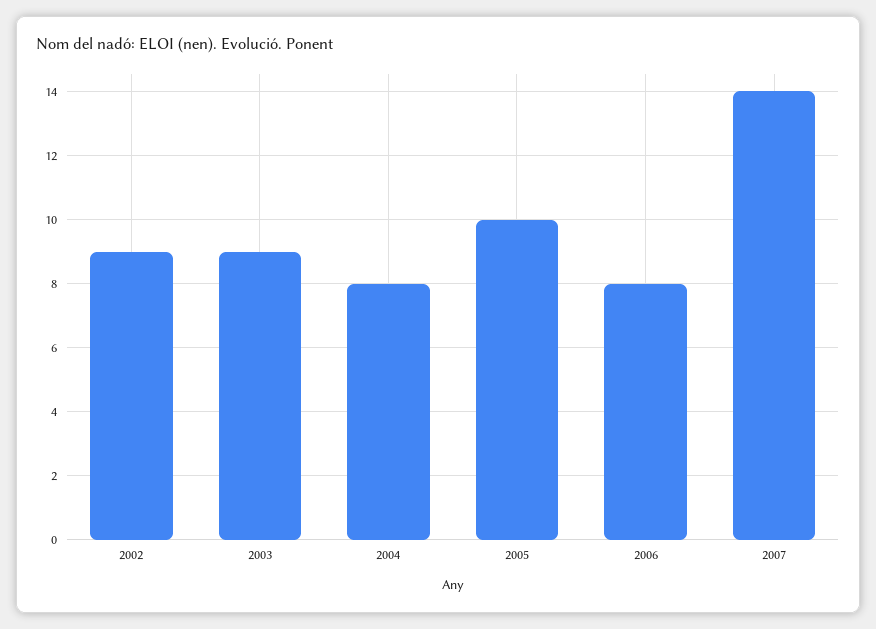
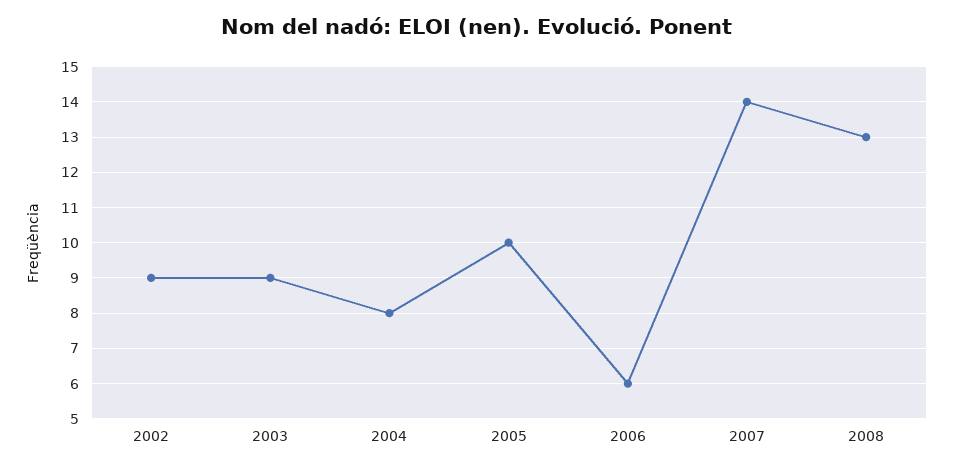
2006: 8 -> 6
2008: none -> 13

